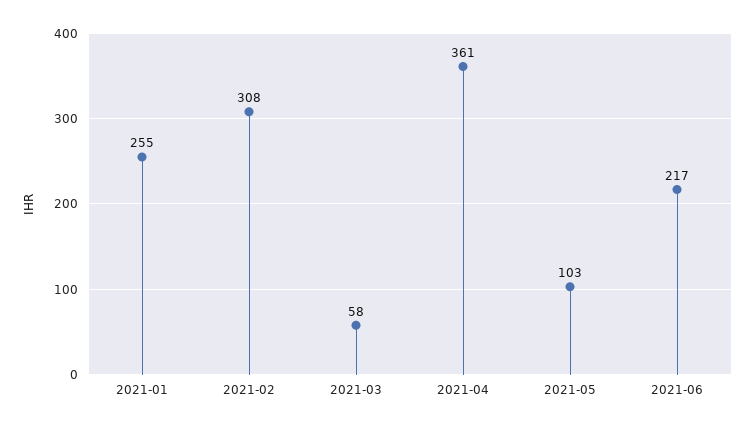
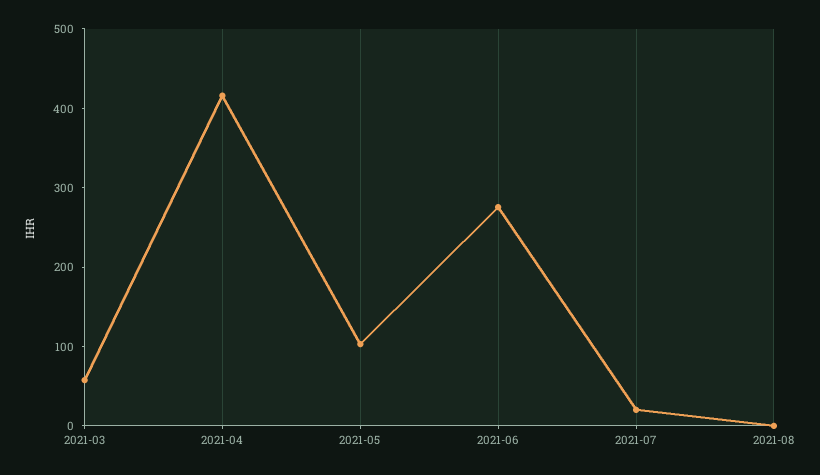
2021-01: 255 -> none
2021-02: 308 -> none
2021-04: 361 -> 420
2021-06: 217 -> 280
2021-07: none -> 20
2021-08: none -> 0

